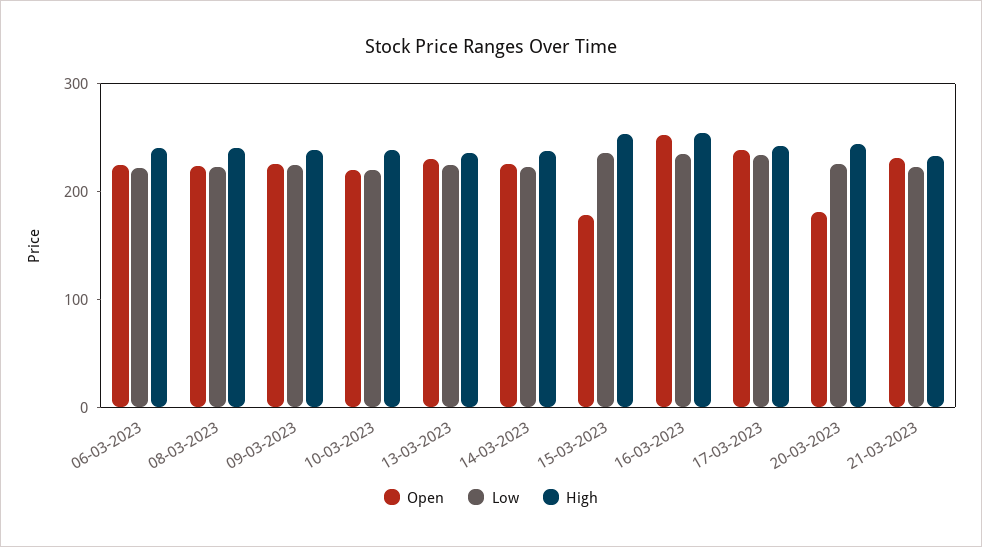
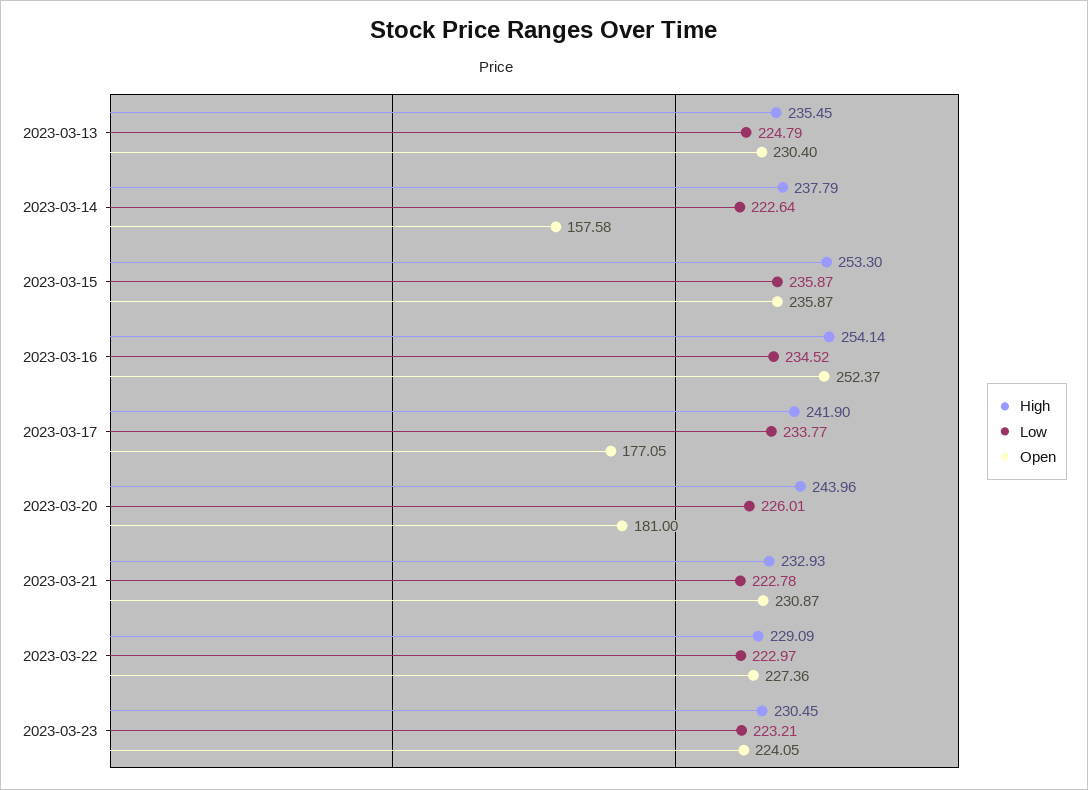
Open, 06-03-2023: 220 -> none
Low, 06-03-2023: 220 -> none
High, 06-03-2023: 240 -> none
Open, 08-03-2023: 220 -> none
Low, 08-03-2023: 220 -> none
High, 08-03-2023: 240 -> none
Open, 09-03-2023: 220 -> none
Low, 09-03-2023: 220 -> none
High, 09-03-2023: 240 -> none
Open, 10-03-2023: 220 -> none
Low, 10-03-2023: 220 -> none
High, 10-03-2023: 240 -> none
Open, 14-03-2023: 220 -> 157.58
Open, 15-03-2023: 180 -> 235.87
Open, 17-03-2023: 240 -> 177.05
High, 2023-03-22: none -> 229.09
Low, 2023-03-22: none -> 222.97
Open, 2023-03-22: none -> 227.36
High, 2023-03-23: none -> 230.45
Low, 2023-03-23: none -> 223.21
Open, 2023-03-23: none -> 224.05

